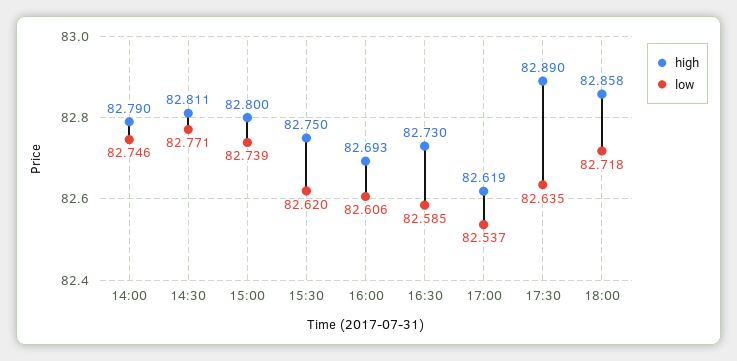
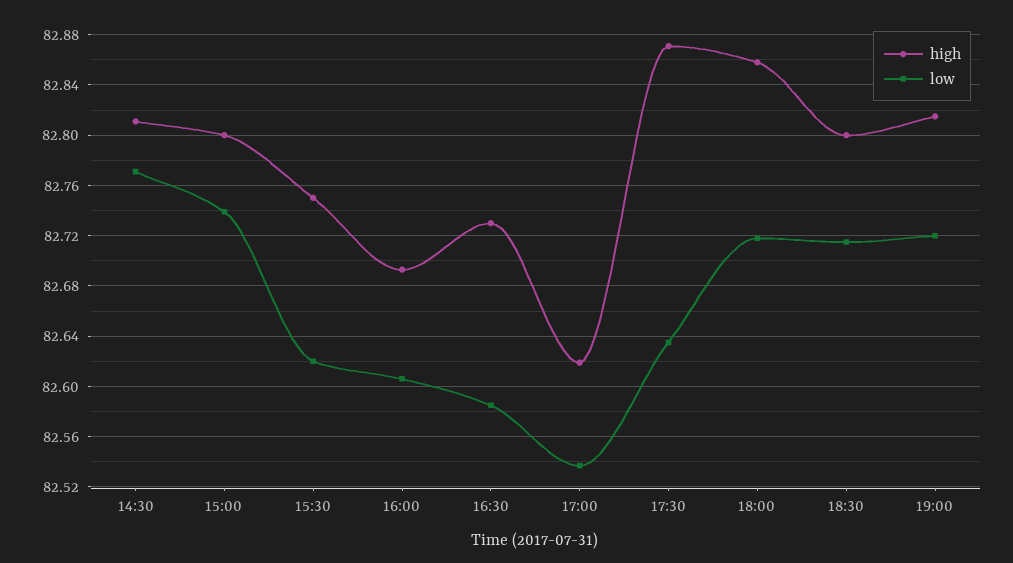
high, 14:00: 82.79 -> none
low, 14:00: 82.746 -> none
high, 17:30: 82.89 -> 82.87
high, 18:30: none -> 82.8
low, 18:30: none -> 82.715
high, 19:00: none -> 82.815
low, 19:00: none -> 82.72

